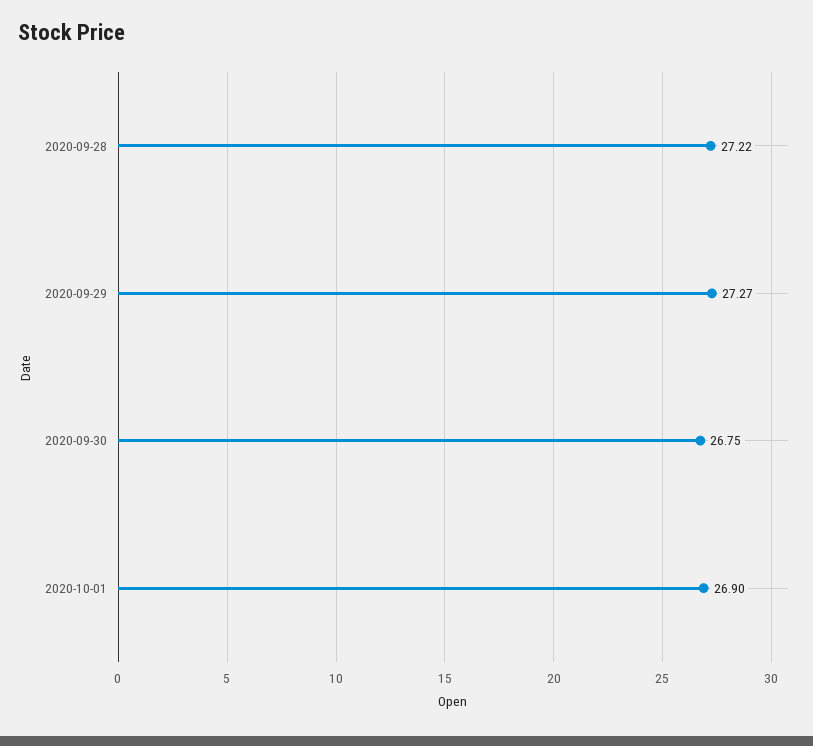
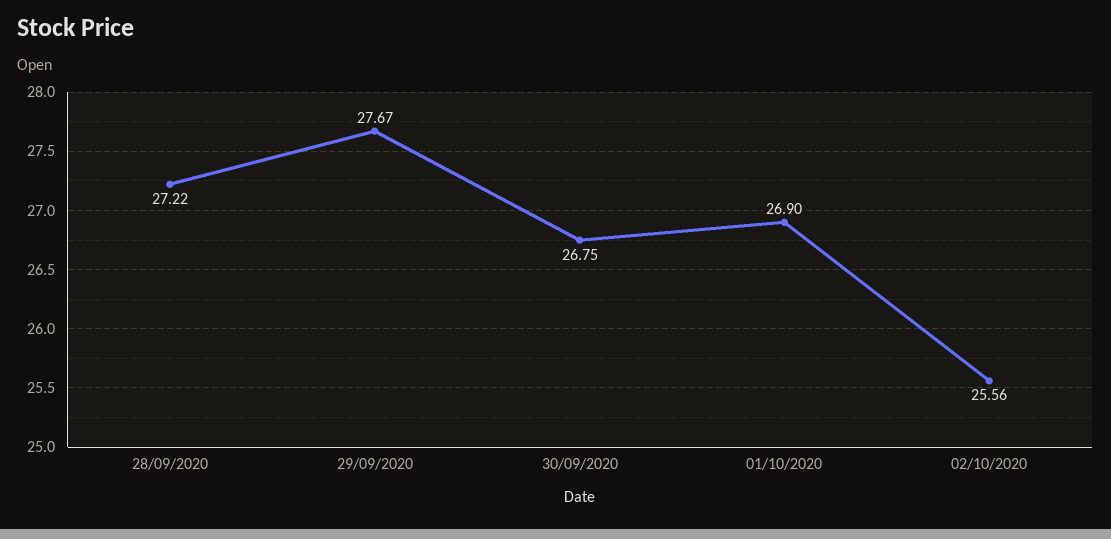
2020-09-29: 27.27 -> 27.67
02/10/2020: none -> 25.56

